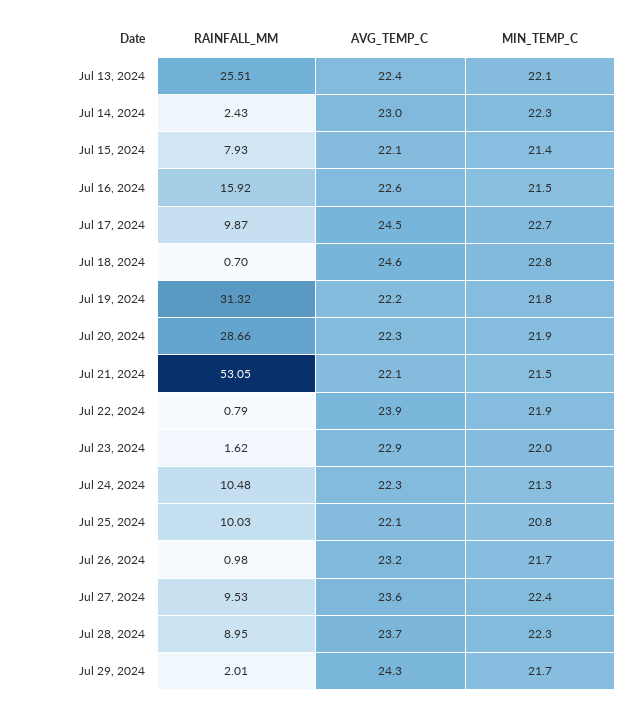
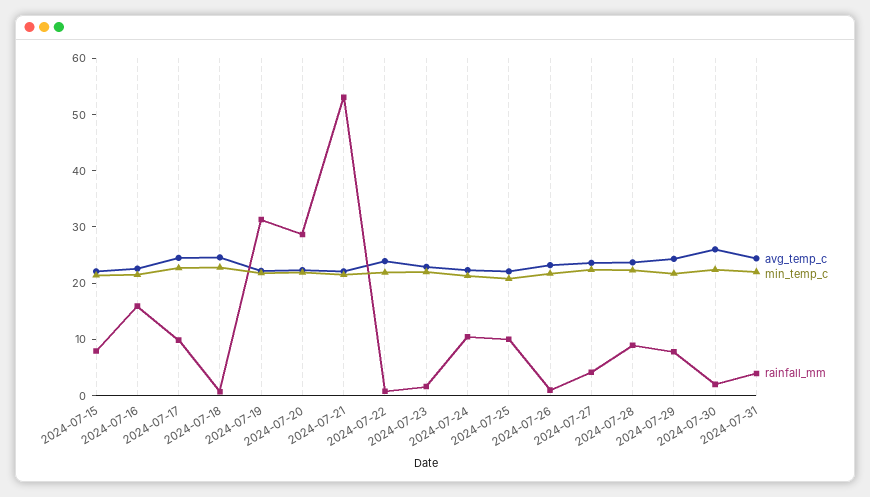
RAINFALL_MM, Jul 13, 2024: 25.51 -> none
AVG_TEMP_C, Jul 13, 2024: 22.4 -> none
MIN_TEMP_C, Jul 13, 2024: 22.1 -> none
RAINFALL_MM, Jul 14, 2024: 2.43 -> none
AVG_TEMP_C, Jul 14, 2024: 23 -> none
MIN_TEMP_C, Jul 14, 2024: 22.3 -> none
RAINFALL_MM, Jul 27, 2024: 9.53 -> 4
RAINFALL_MM, Jul 29, 2024: 2.01 -> 8
AVG_TEMP_C, 2024-07-30: none -> 26
MIN_TEMP_C, 2024-07-30: none -> 22
RAINFALL_MM, 2024-07-30: none -> 2
AVG_TEMP_C, 2024-07-31: none -> 24
MIN_TEMP_C, 2024-07-31: none -> 22
RAINFALL_MM, 2024-07-31: none -> 4

